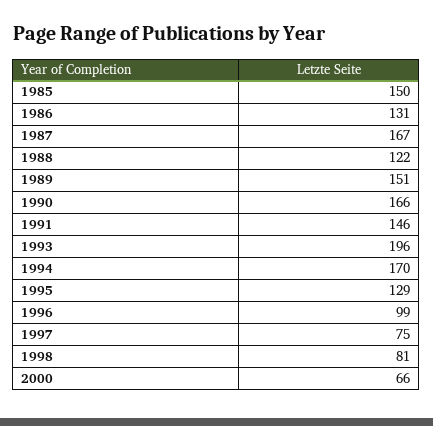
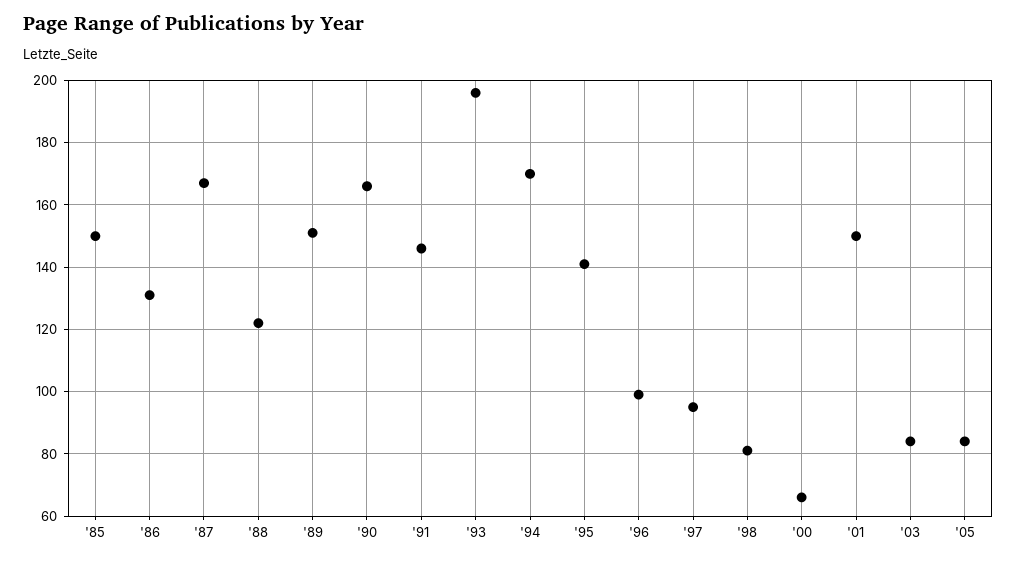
1995: 129 -> 140
1997: 75 -> 95
'01: none -> 150
'03: none -> 85
'05: none -> 85

